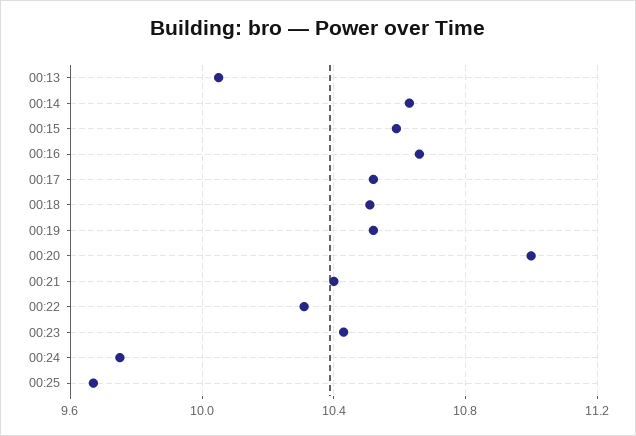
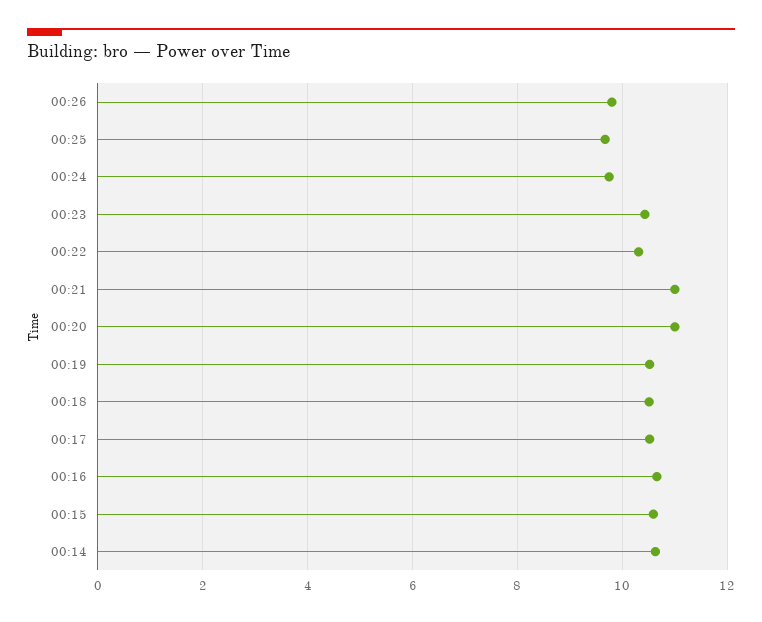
00:13: 10.05 -> none
00:21: 10.4 -> 11
00:26: none -> 9.8

